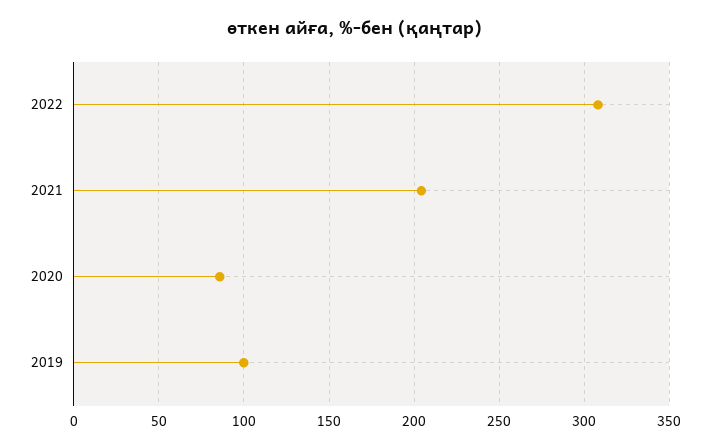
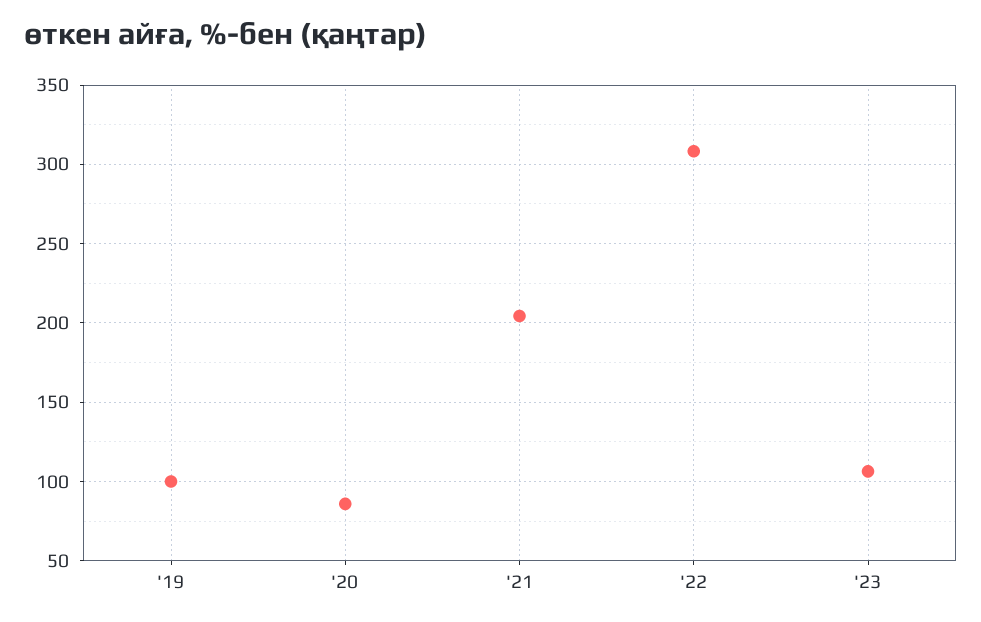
'23: none -> 105

